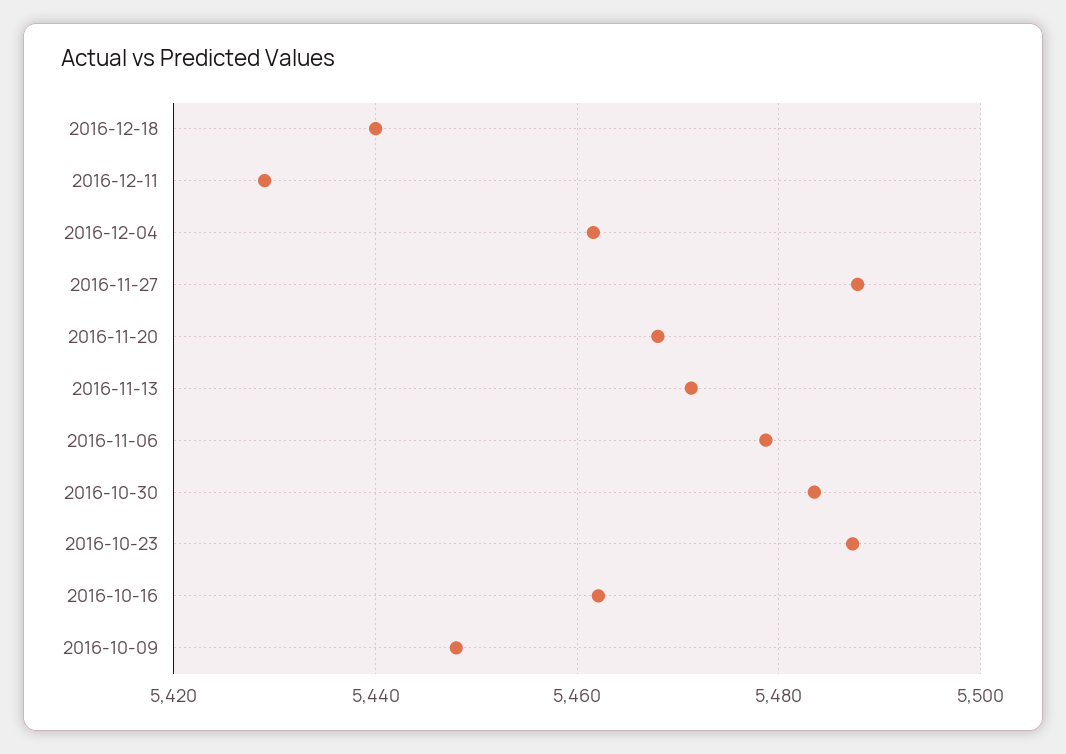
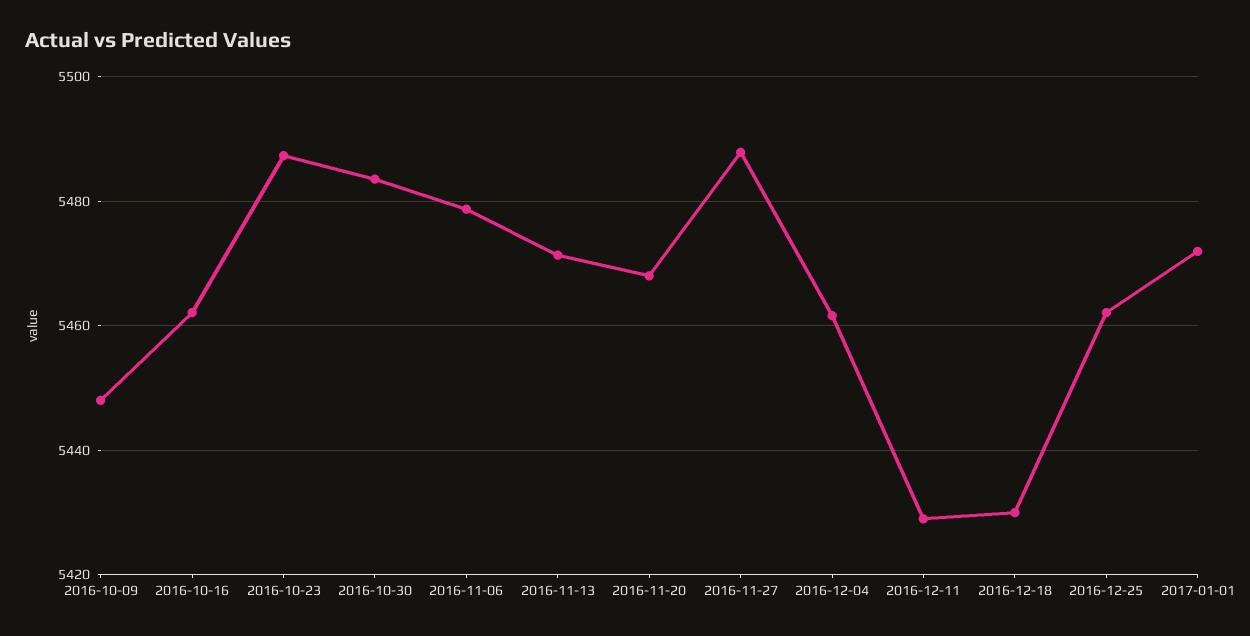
2016-12-18: 5440 -> 5430
2016-12-25: none -> 5462
2017-01-01: none -> 5472

